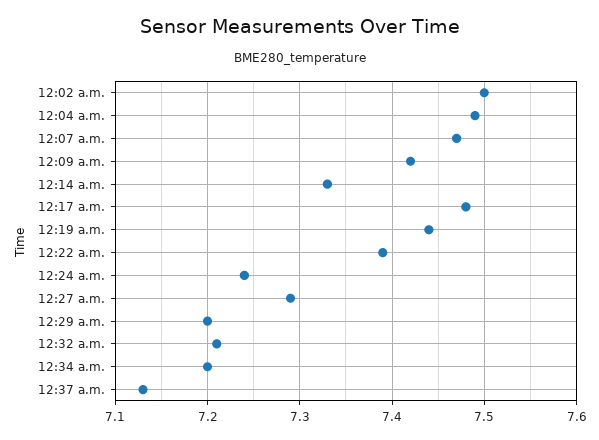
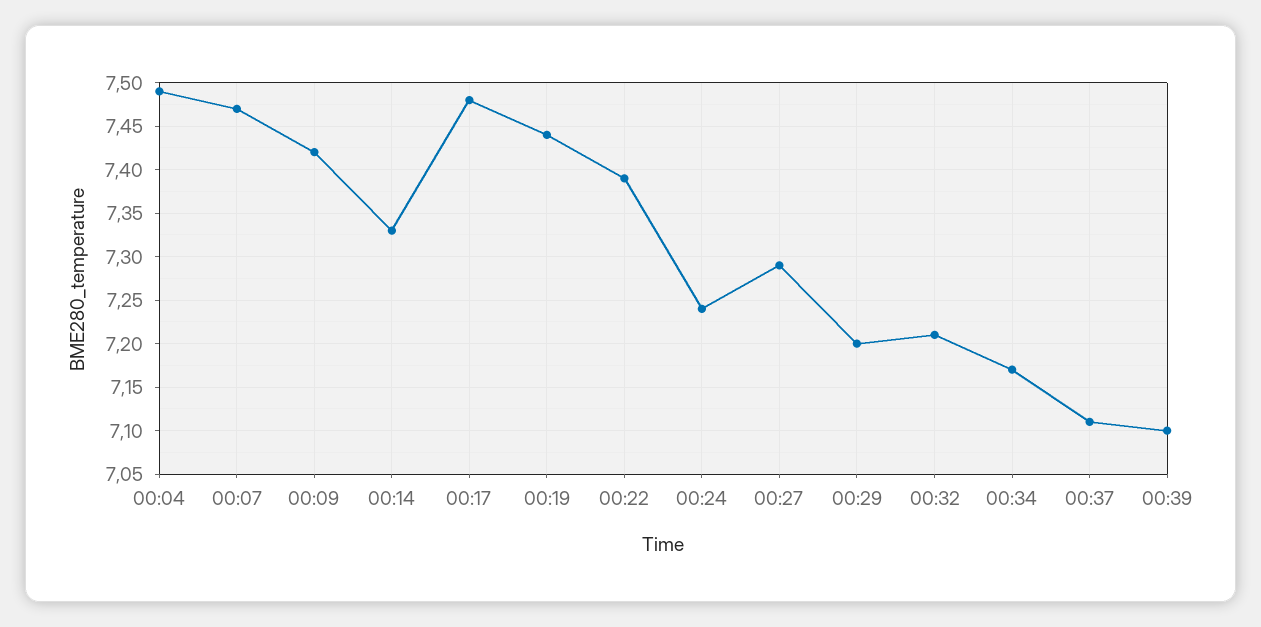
12:02 a.m.: 7.5 -> none
12:34 a.m.: 7.2 -> 7.17
12:37 a.m.: 7.13 -> 7.11
00:39: none -> 7.1

